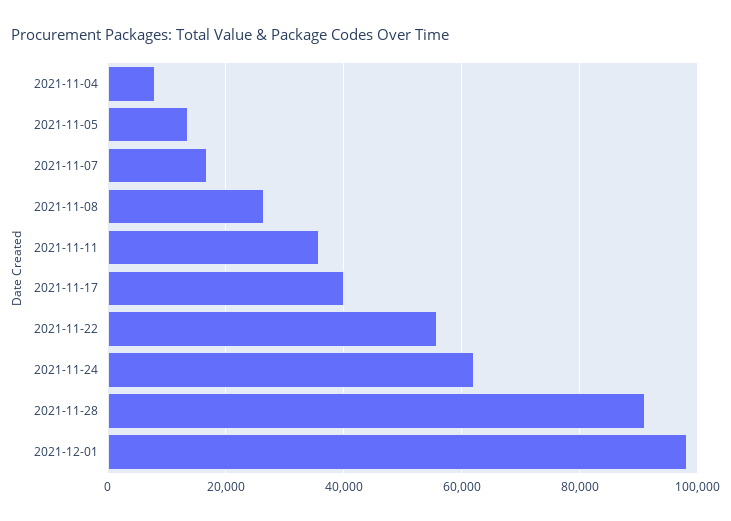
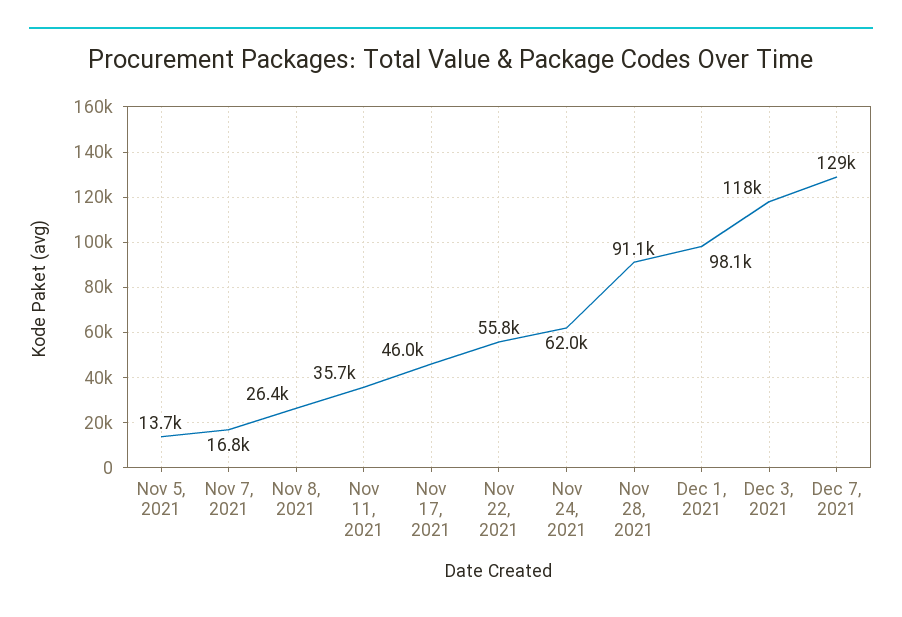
2021-11-04: 8000 -> none
2021-11-17: 40000 -> 46000
Dec 3, 2021: none -> 118000
Dec 7, 2021: none -> 129000

